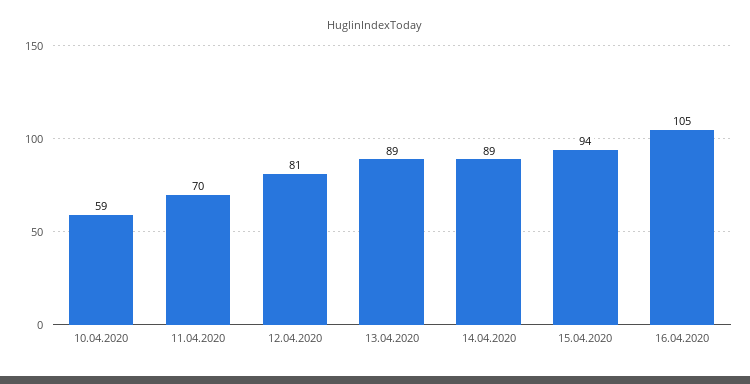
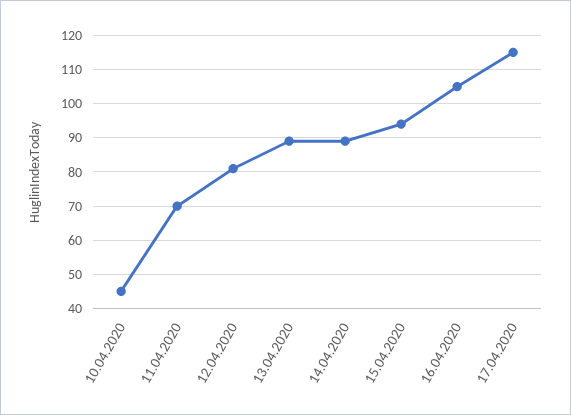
10.04.2020: 59 -> 45
17.04.2020: none -> 115

